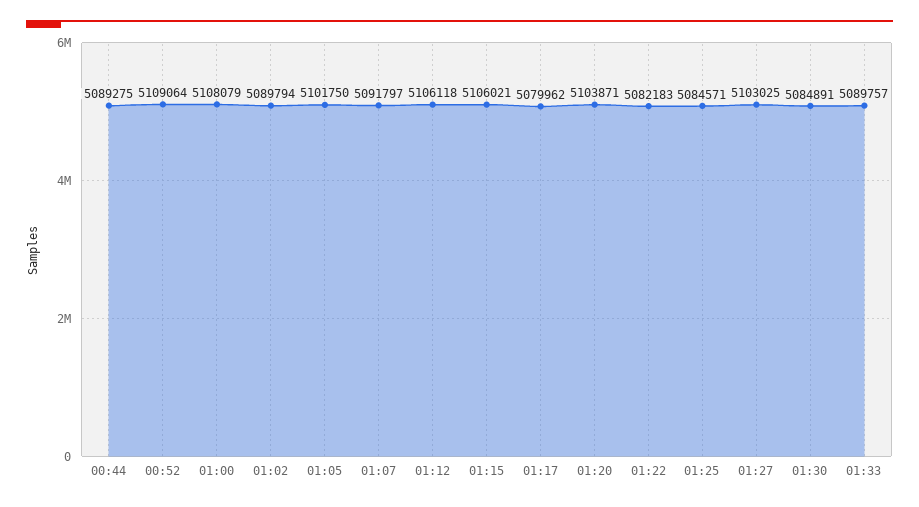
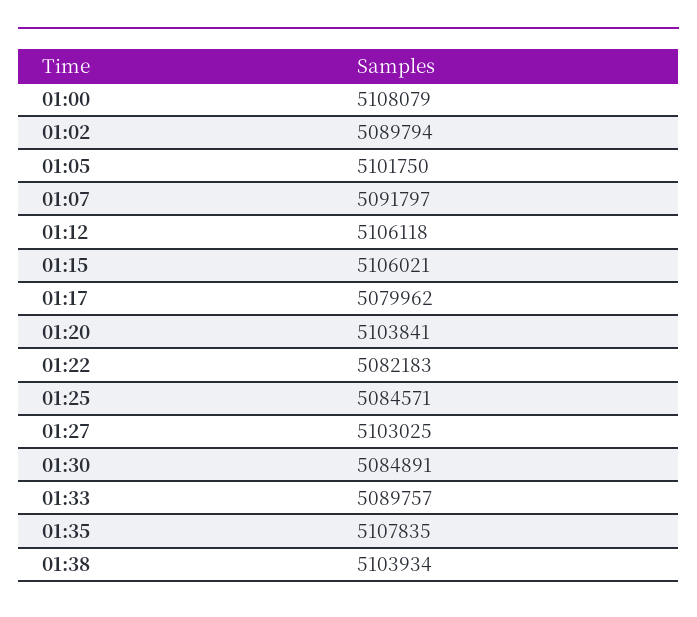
00:44: 5089275 -> none
00:52: 5109064 -> none
01:20: 5103871 -> 5103841
01:35: none -> 5107835
01:38: none -> 5103934

